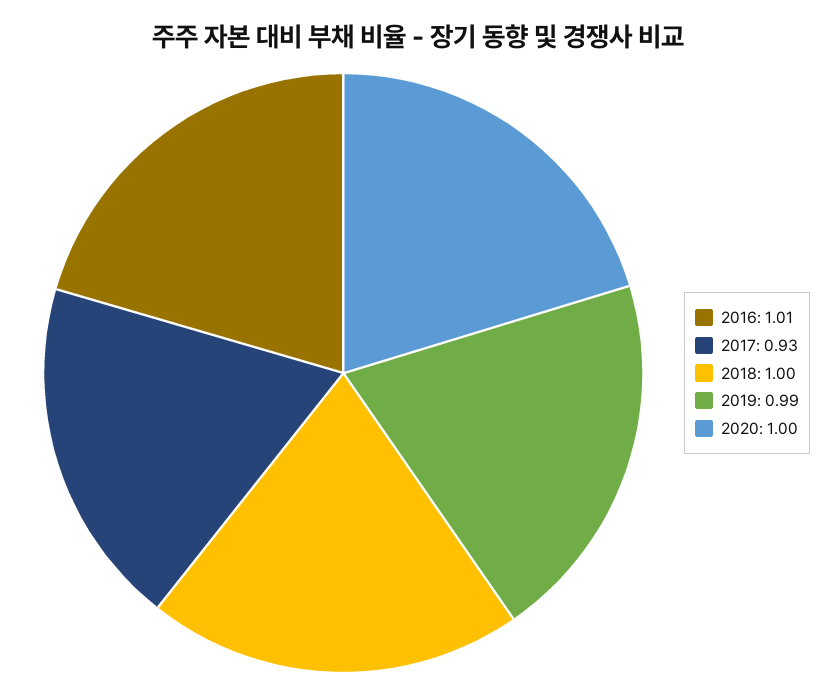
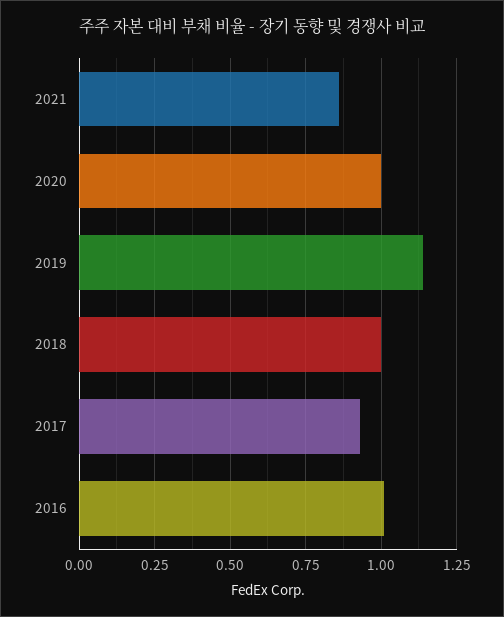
2019: 0.99 -> 1.15
2021: none -> 0.85

